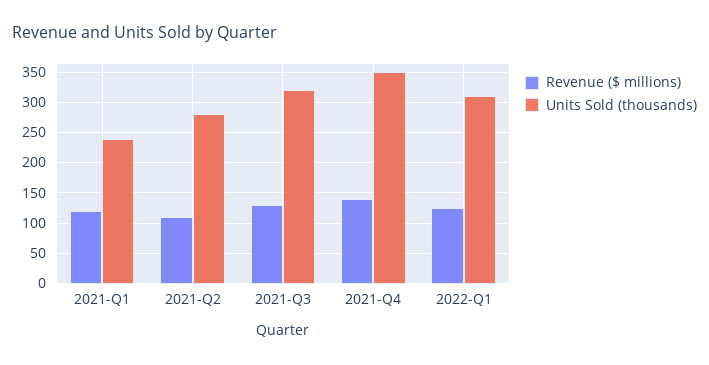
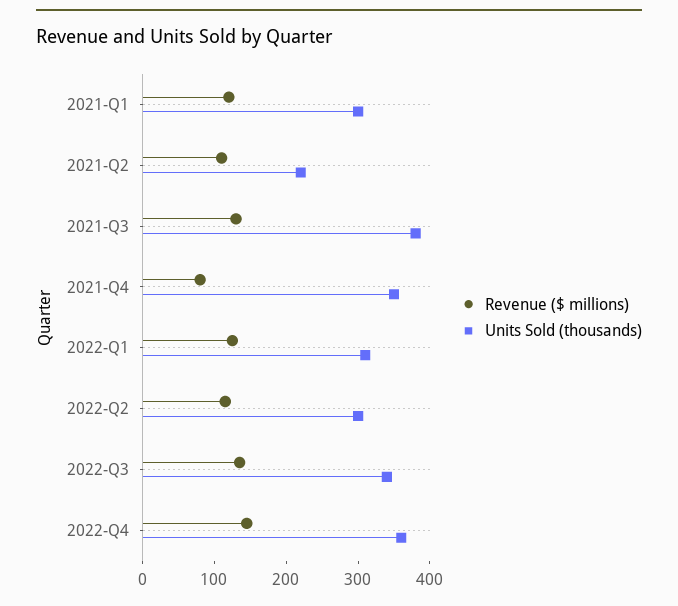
Units Sold (thousands), 2021-Q1: 240 -> 300
Units Sold (thousands), 2021-Q2: 280 -> 220
Units Sold (thousands), 2021-Q3: 320 -> 380
Revenue ($ millions), 2021-Q4: 140 -> 80
Revenue ($ millions), 2022-Q2: none -> 120
Units Sold (thousands), 2022-Q2: none -> 300
Revenue ($ millions), 2022-Q3: none -> 140
Units Sold (thousands), 2022-Q3: none -> 340
Revenue ($ millions), 2022-Q4: none -> 140
Units Sold (thousands), 2022-Q4: none -> 360

